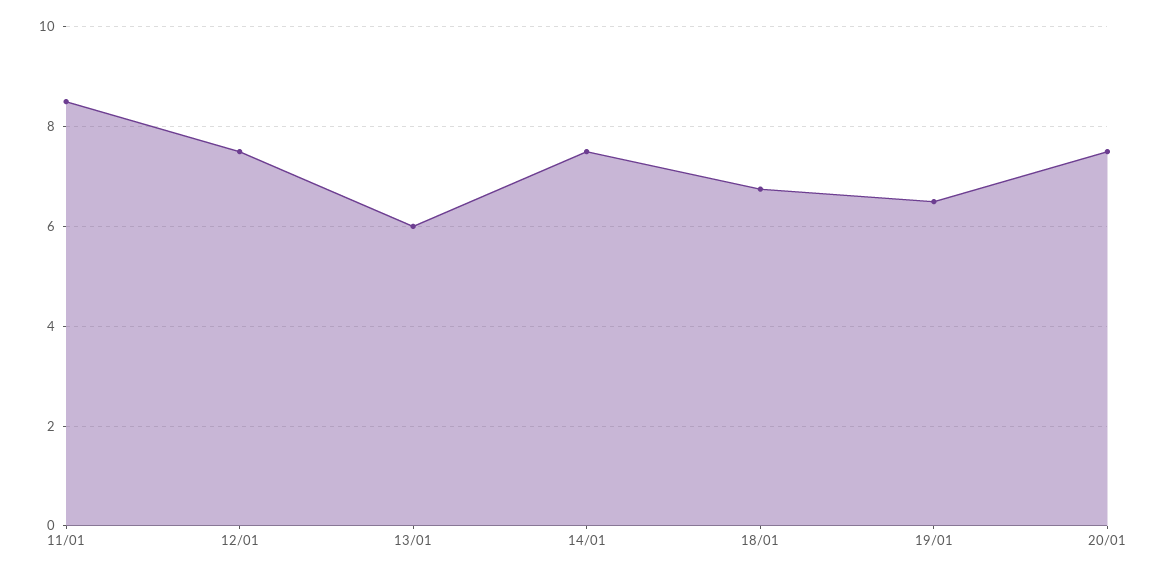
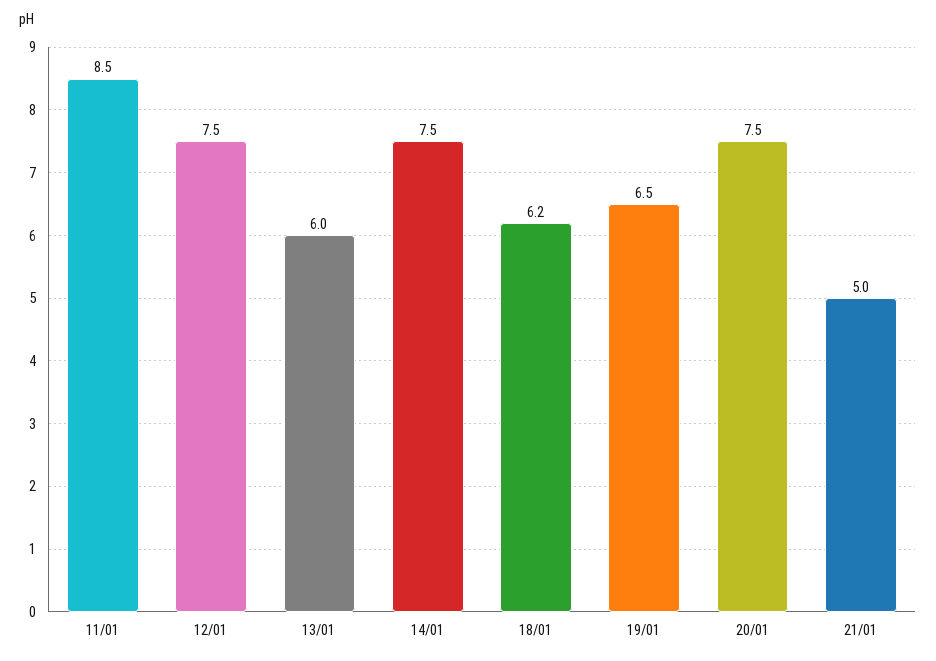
18/01: 6.8 -> 6.2
21/01: none -> 5

